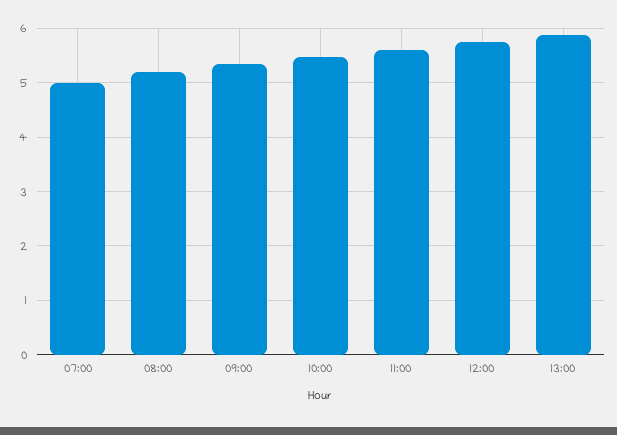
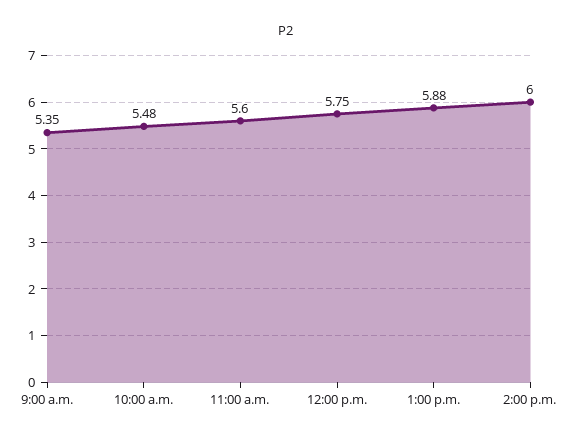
07:00: 5 -> none
08:00: 5.2 -> none
2:00 p.m.: none -> 6

